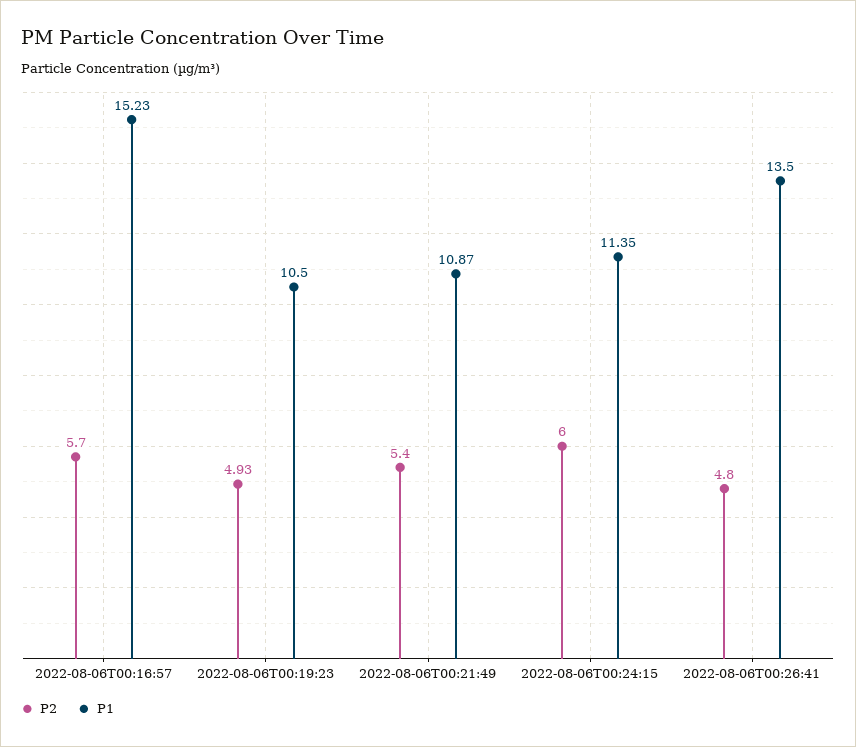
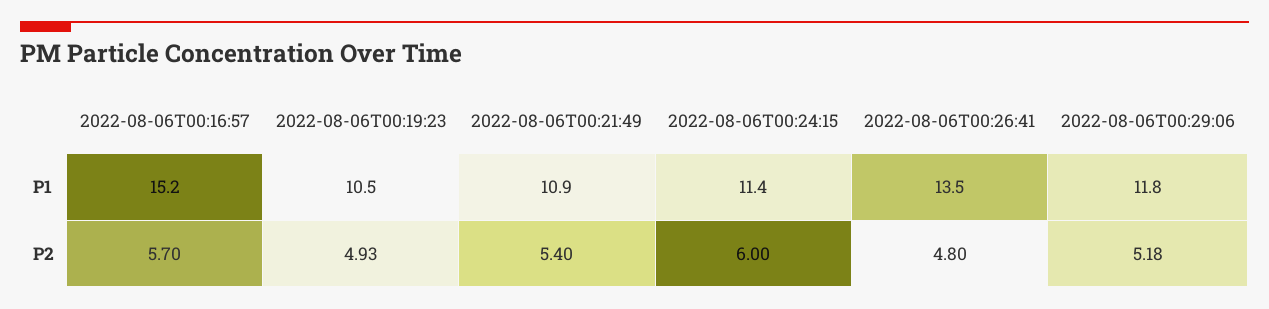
P1, 2022-08-06T00:29:06: none -> 11.8
P2, 2022-08-06T00:29:06: none -> 5.18

